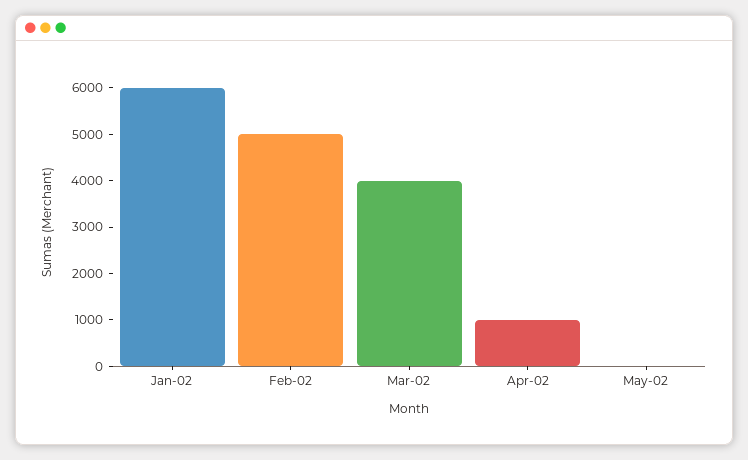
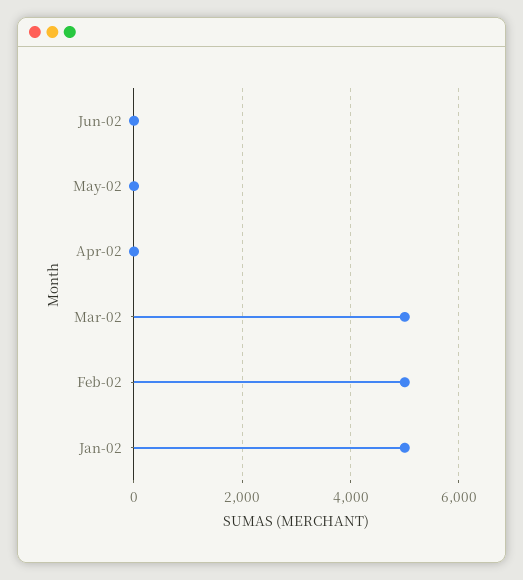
Jan-02: 6000 -> 5000
Mar-02: 4000 -> 5000
Apr-02: 1000 -> 0
Jun-02: none -> 0

